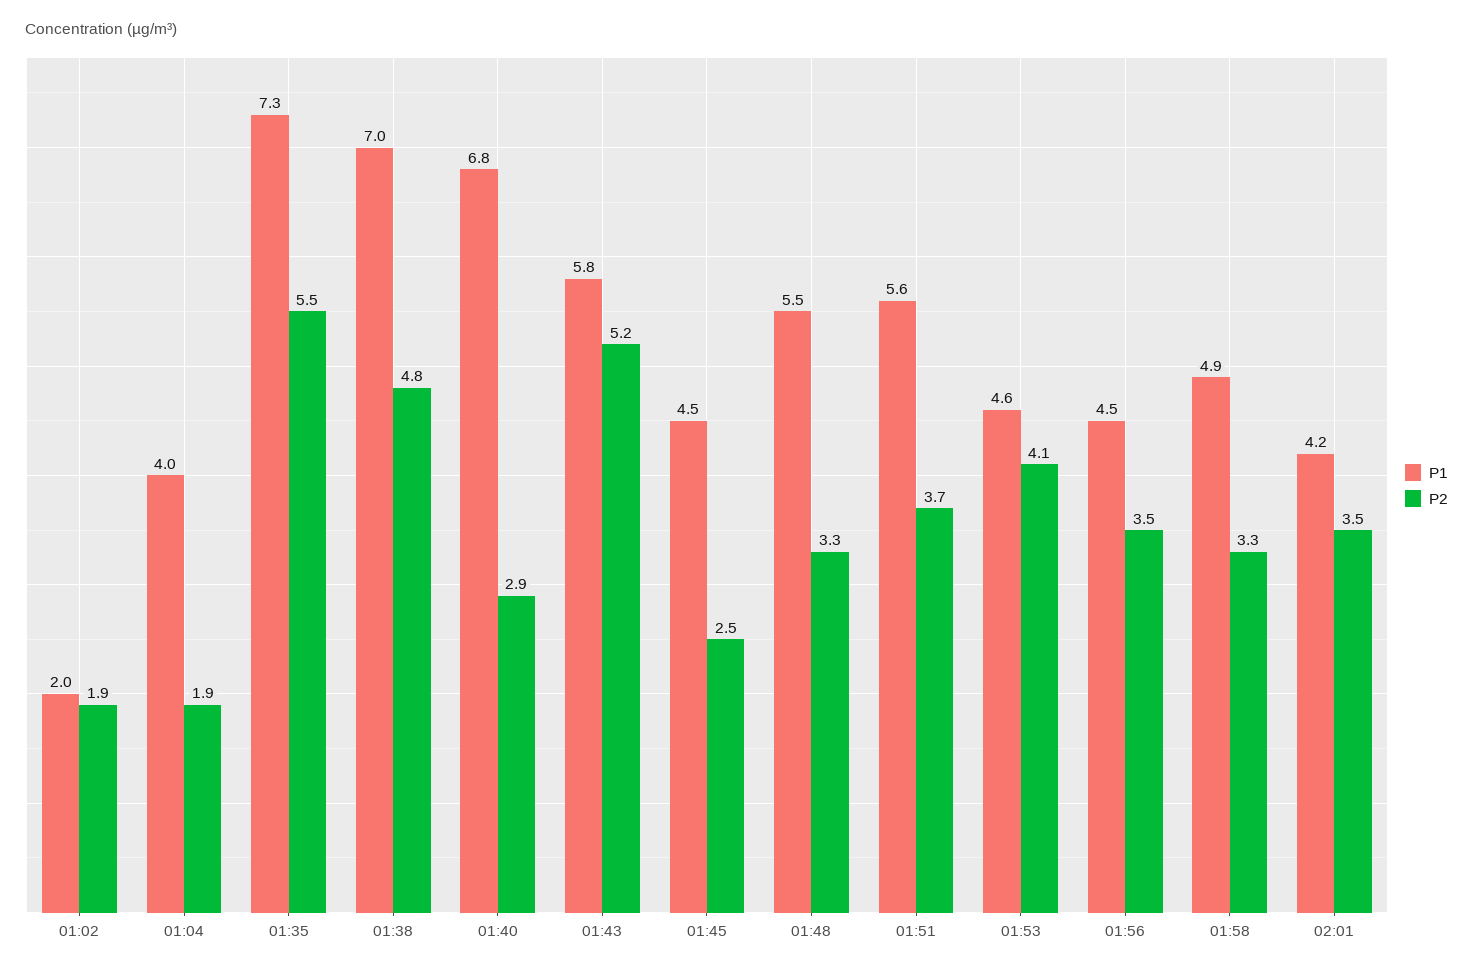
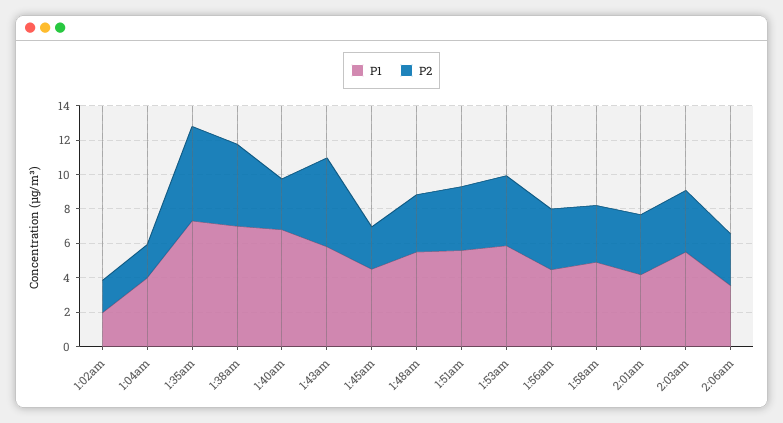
P1, 01:53: 4.6 -> 6
P1, 2:03am: none -> 5.5
P2, 2:03am: none -> 3.5
P1, 2:06am: none -> 3.5
P2, 2:06am: none -> 3

